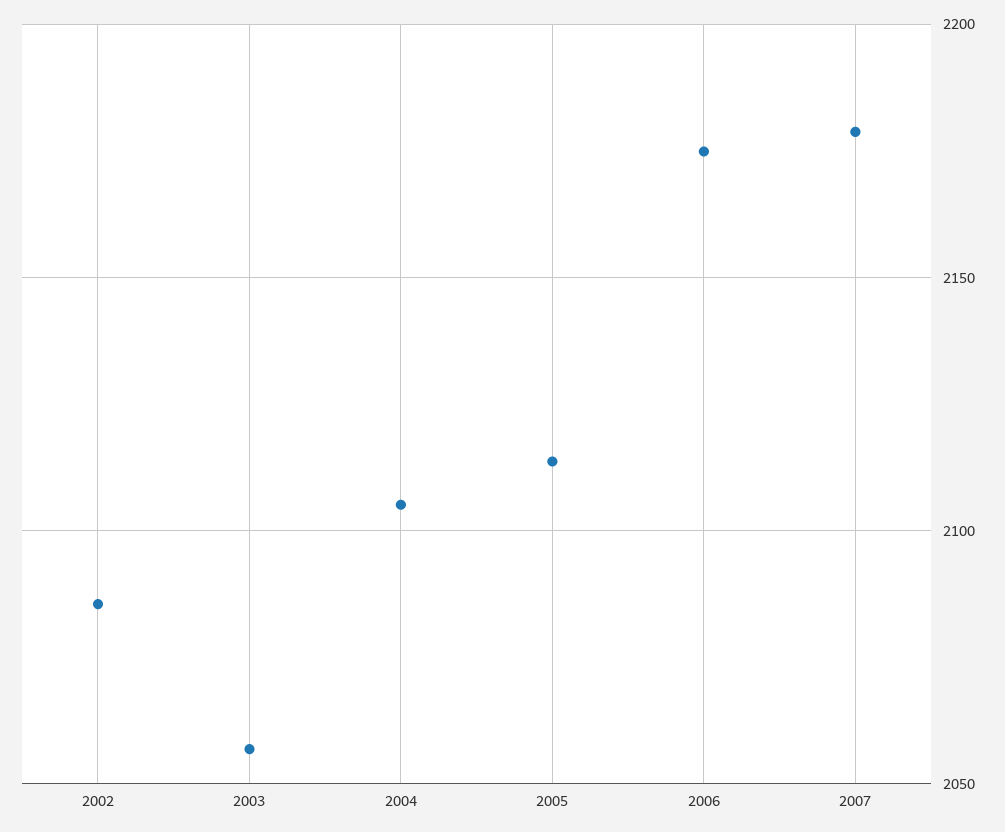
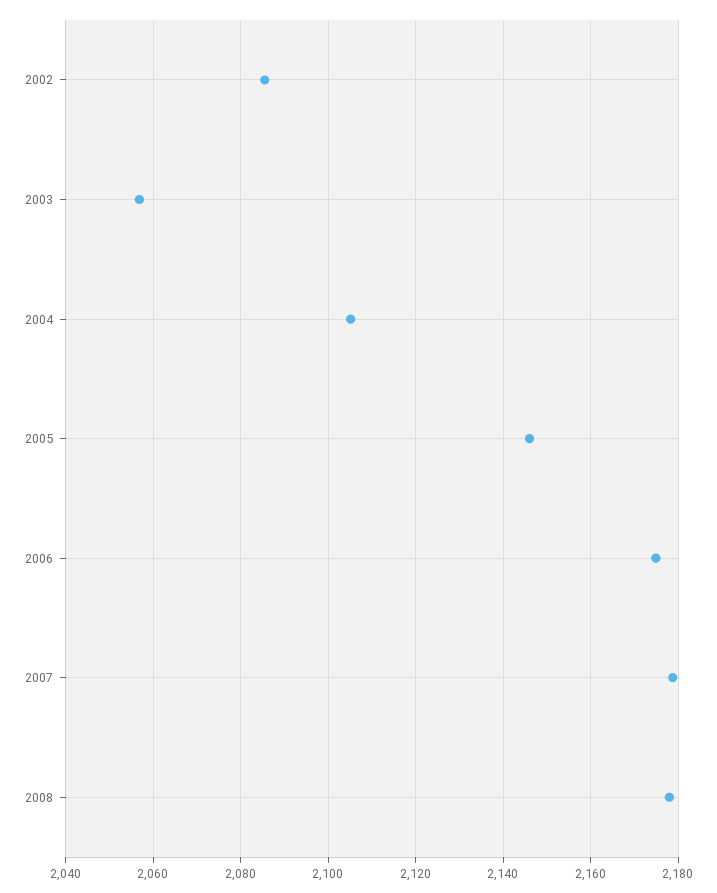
2005: 2115 -> 2146
2008: none -> 2178

